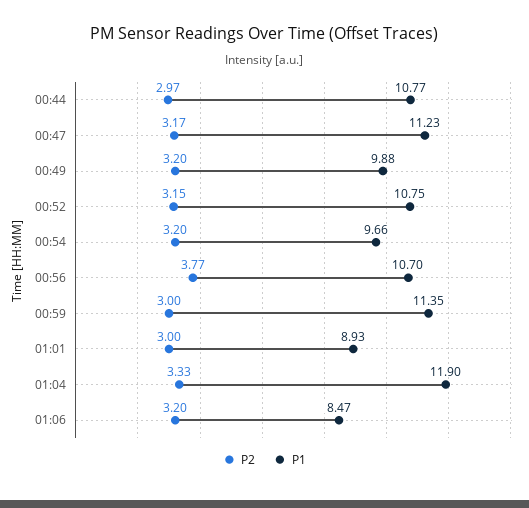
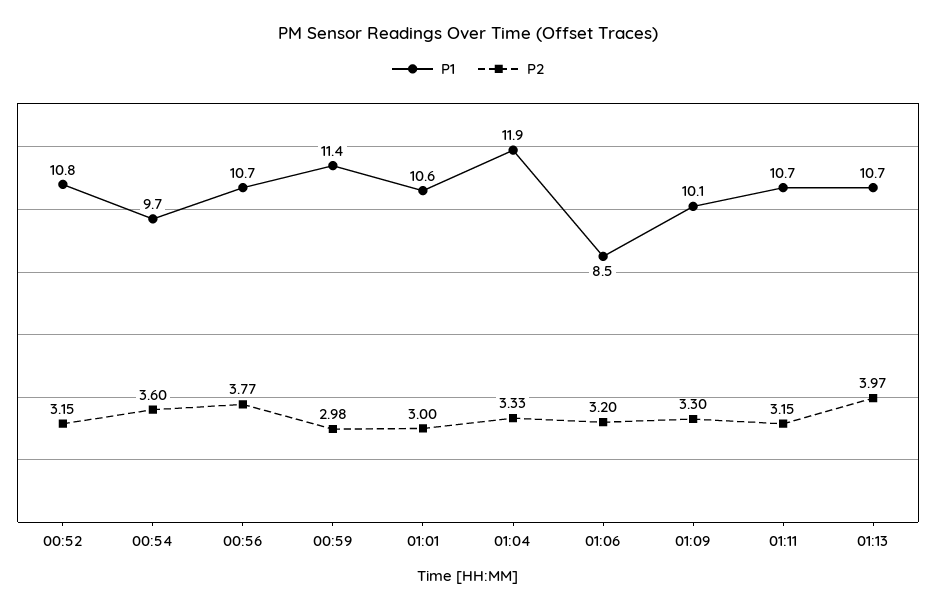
P2, 00:44: 2.97 -> none
P1, 00:44: 10.77 -> none
P2, 00:47: 3.17 -> none
P1, 00:47: 11.23 -> none
P2, 00:49: 3.2 -> none
P1, 00:49: 9.88 -> none
P2, 00:54: 3.2 -> 3.6
P2, 00:59: 3 -> 2.98
P1, 01:01: 8.93 -> 10.6
P1, 01:09: none -> 10.1
P2, 01:09: none -> 3.3
P1, 01:11: none -> 10.7
P2, 01:11: none -> 3.15
P1, 01:13: none -> 10.7
P2, 01:13: none -> 3.97

